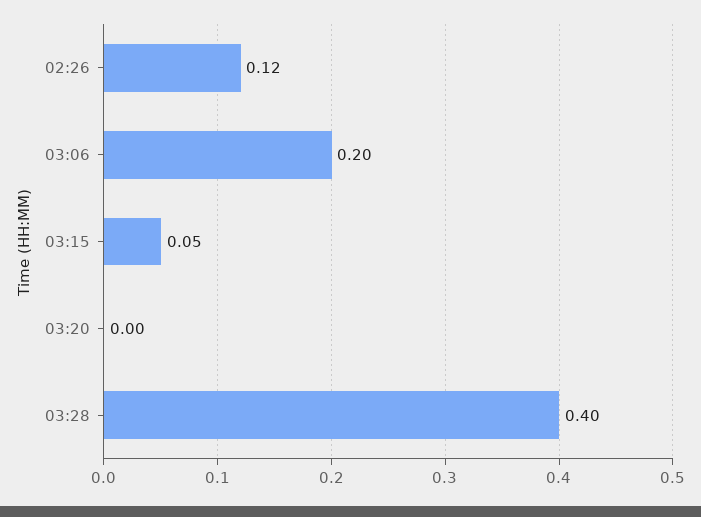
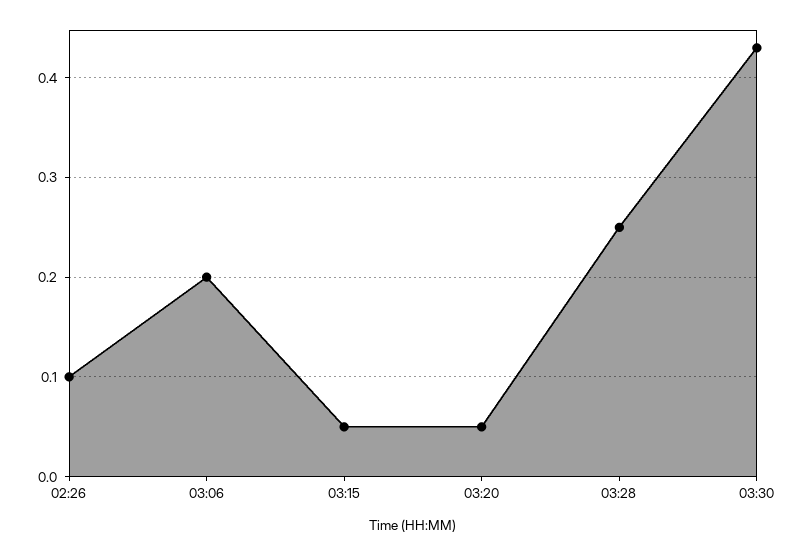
02:26: 0.12 -> 0.1
03:20: 0 -> 0.05
03:28: 0.4 -> 0.25
03:30: none -> 0.43

